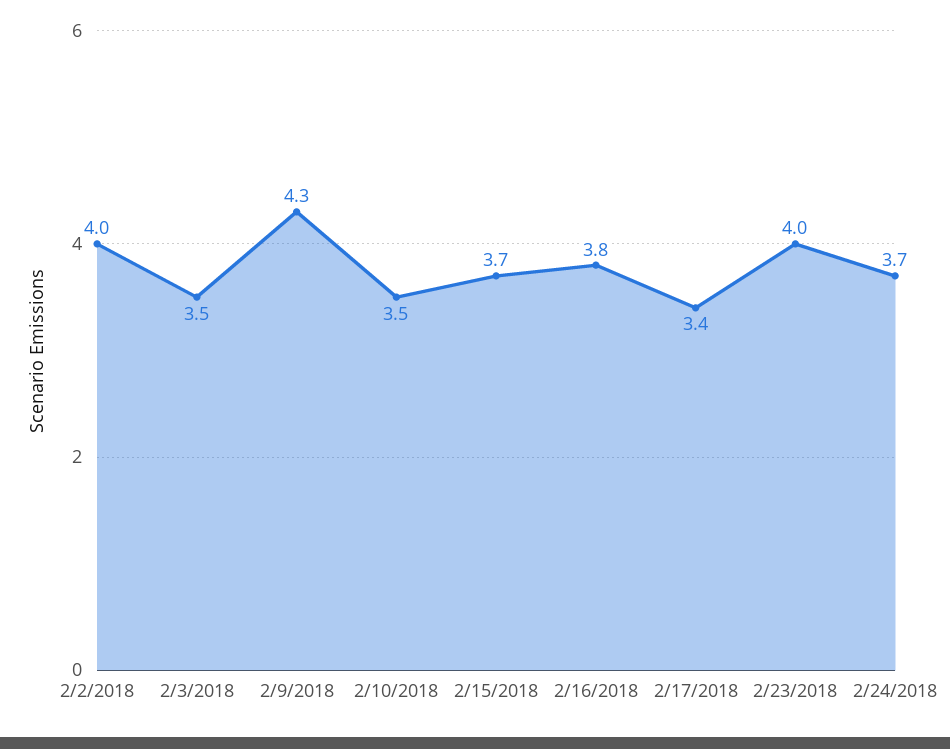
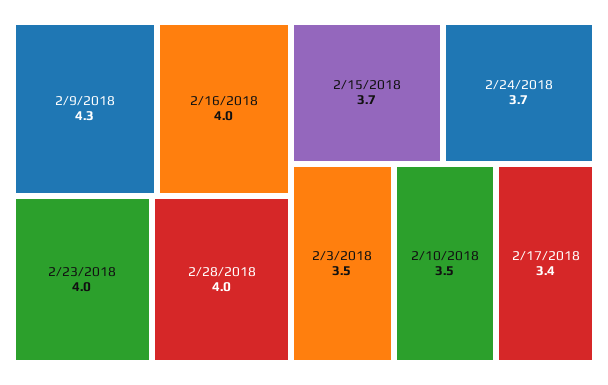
2/2/2018: 4 -> none
2/16/2018: 3.8 -> 4
2/28/2018: none -> 4

